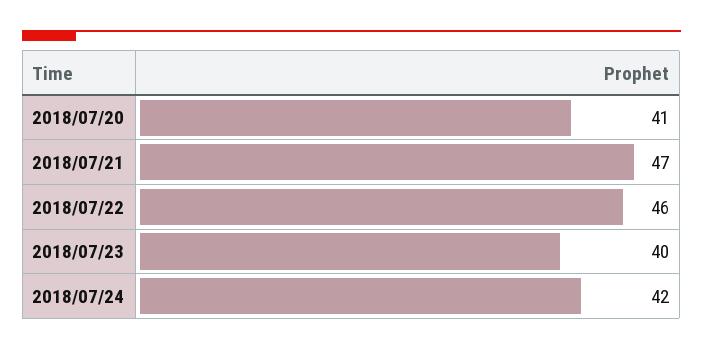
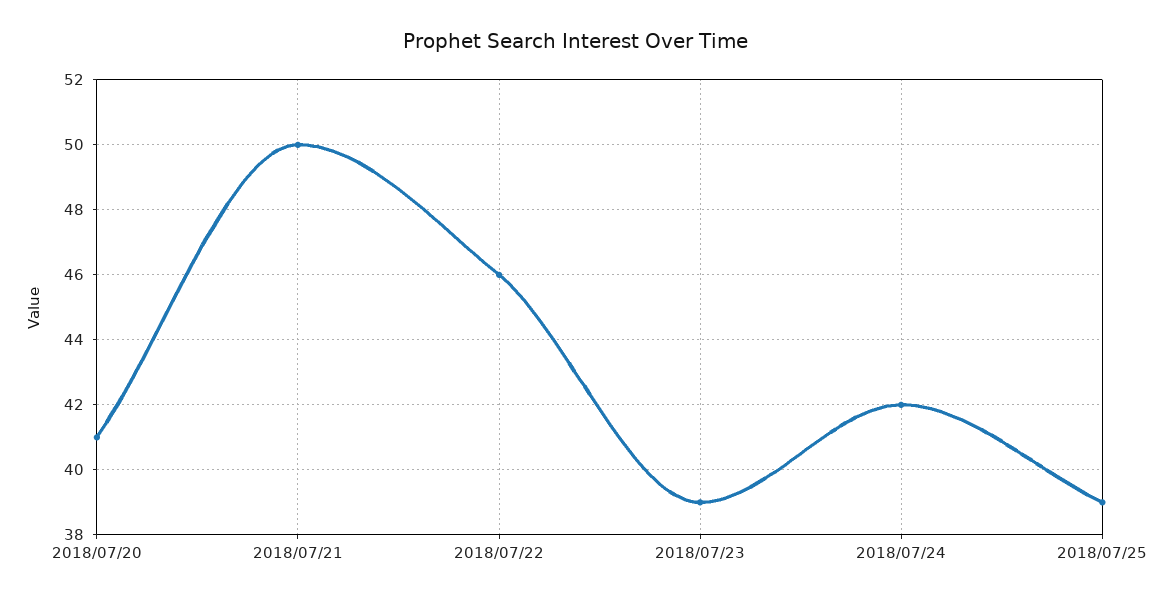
2018/07/21: 47 -> 50
2018/07/23: 40 -> 39
2018/07/25: none -> 39

